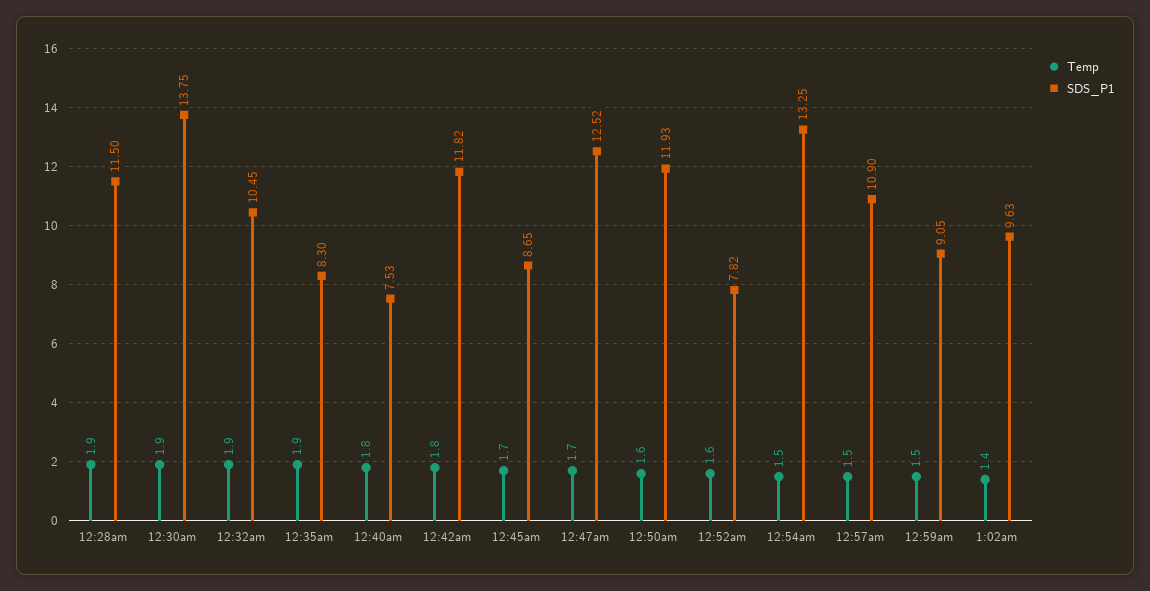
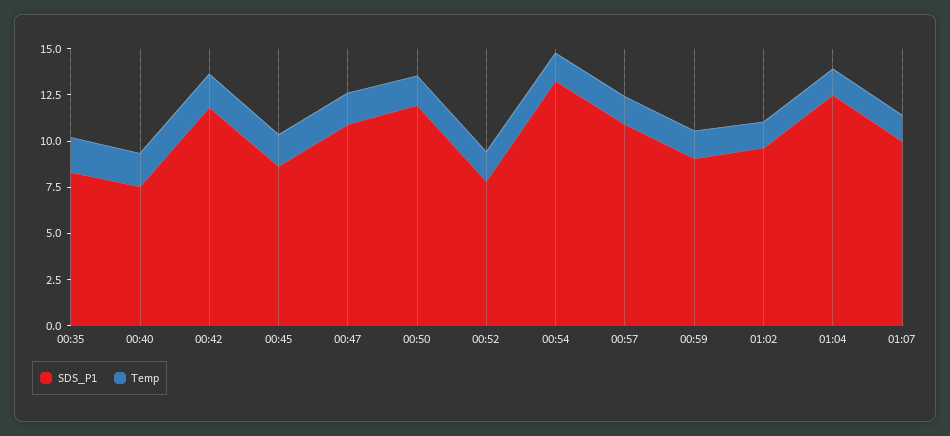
Temp, 12:28am: 1.9 -> none
SDS_P1, 12:28am: 11.5 -> none
Temp, 12:30am: 1.9 -> none
SDS_P1, 12:30am: 13.75 -> none
Temp, 12:32am: 1.9 -> none
SDS_P1, 12:32am: 10.45 -> none
SDS_P1, 12:47am: 12.52 -> 11
SDS_P1, 01:04: none -> 12.5
Temp, 01:04: none -> 1.5
SDS_P1, 01:07: none -> 10
Temp, 01:07: none -> 1.5

